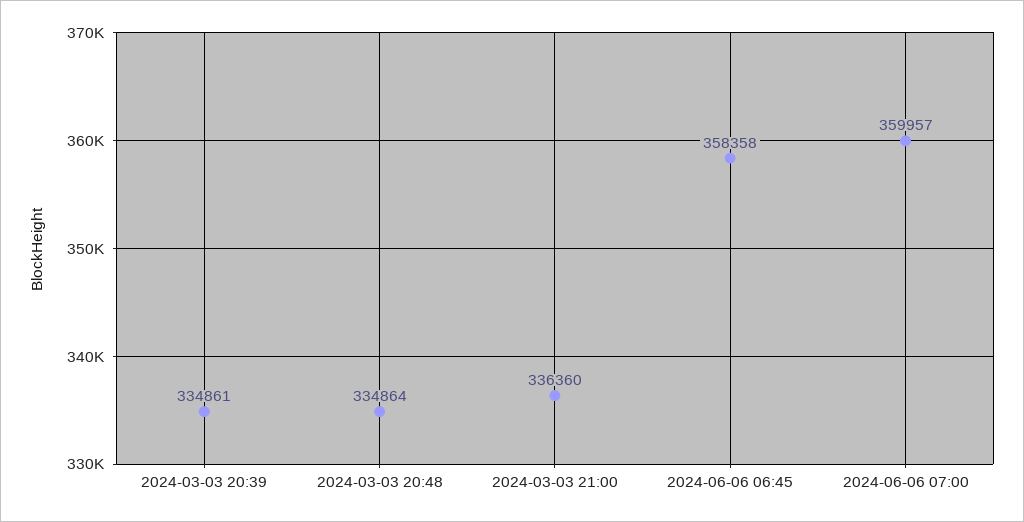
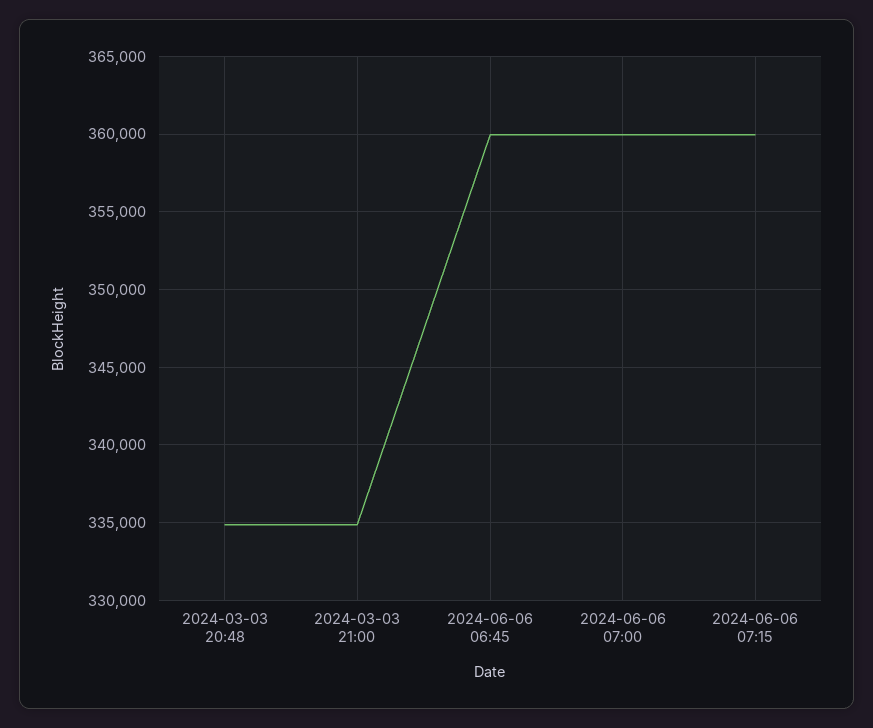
2024-03-03 20:39: 334861 -> none
2024-03-03 21:00: 336360 -> 335000
2024-06-06 06:45: 358358 -> 360000
2024-06-06 07:15: none -> 360000

